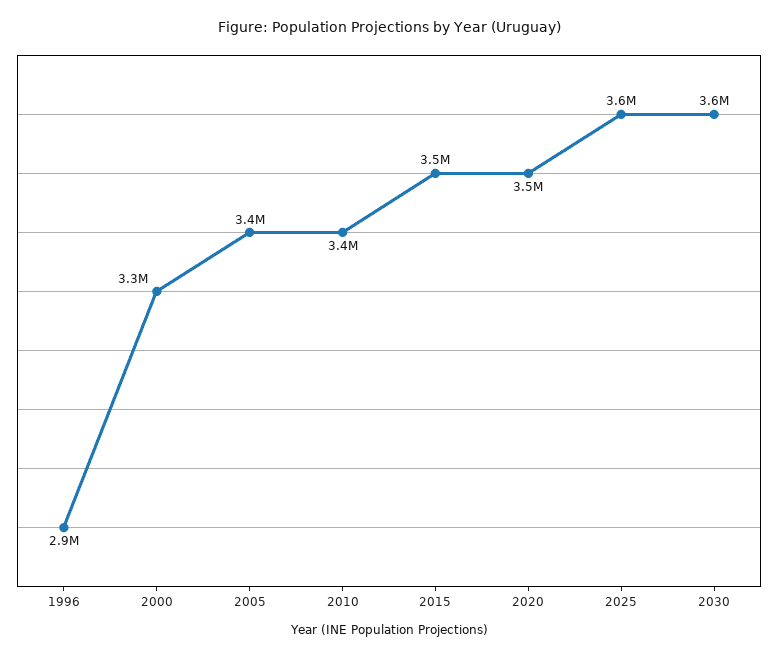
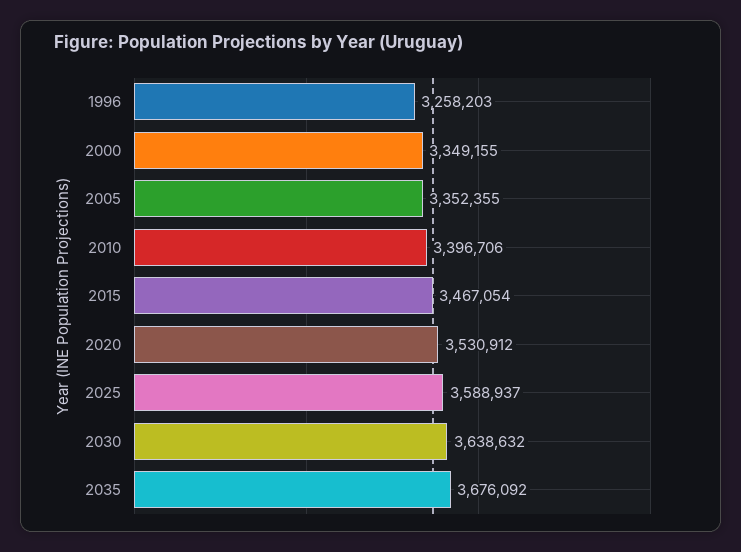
1996: 2900000 -> 3258203
2035: none -> 3676092

